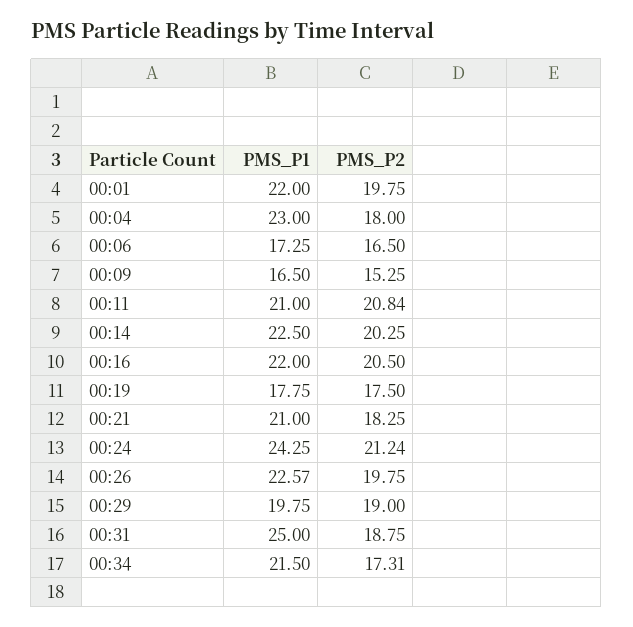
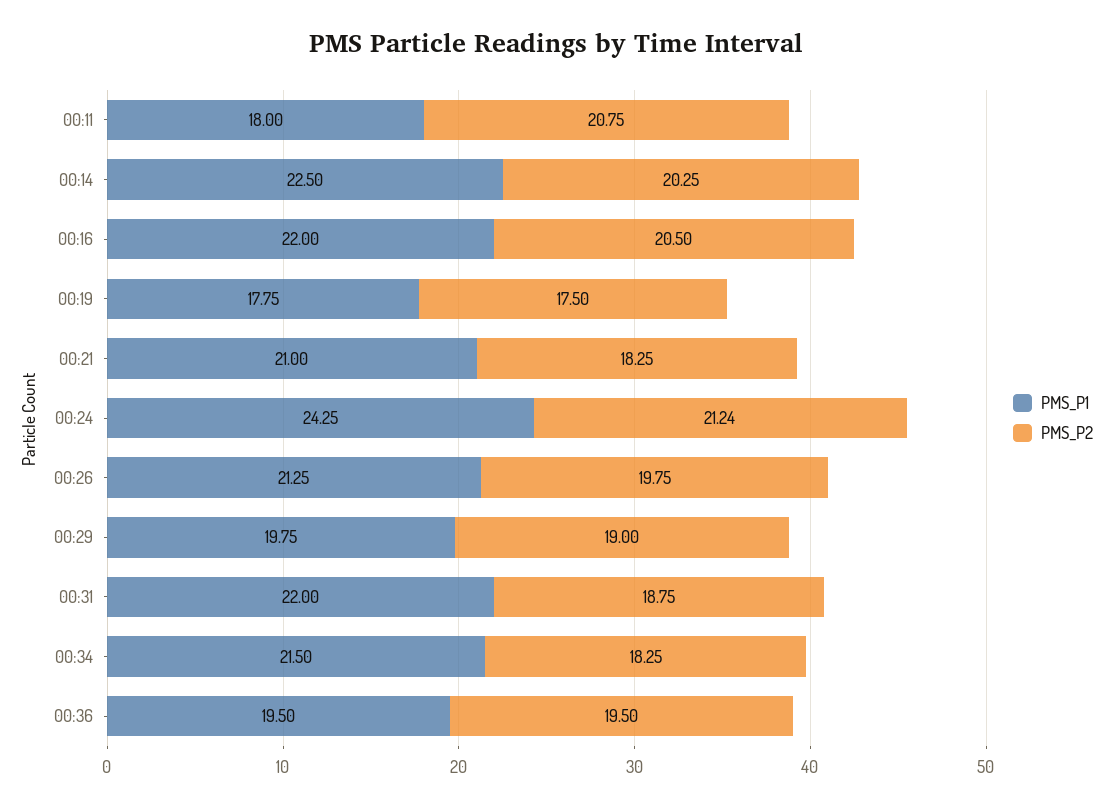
PMS_P1, 00:01: 22 -> none
PMS_P2, 00:01: 19.75 -> none
PMS_P1, 00:04: 23 -> none
PMS_P2, 00:04: 18 -> none
PMS_P1, 00:06: 17.25 -> none
PMS_P2, 00:06: 16.5 -> none
PMS_P1, 00:09: 16.5 -> none
PMS_P2, 00:09: 15.25 -> none
PMS_P1, 00:11: 21 -> 18
PMS_P2, 00:11: 20.84 -> 20.75
PMS_P1, 00:26: 22.57 -> 21.25
PMS_P1, 00:31: 25 -> 22
PMS_P2, 00:34: 17.31 -> 18.25
PMS_P1, 00:36: none -> 19.5
PMS_P2, 00:36: none -> 19.5

